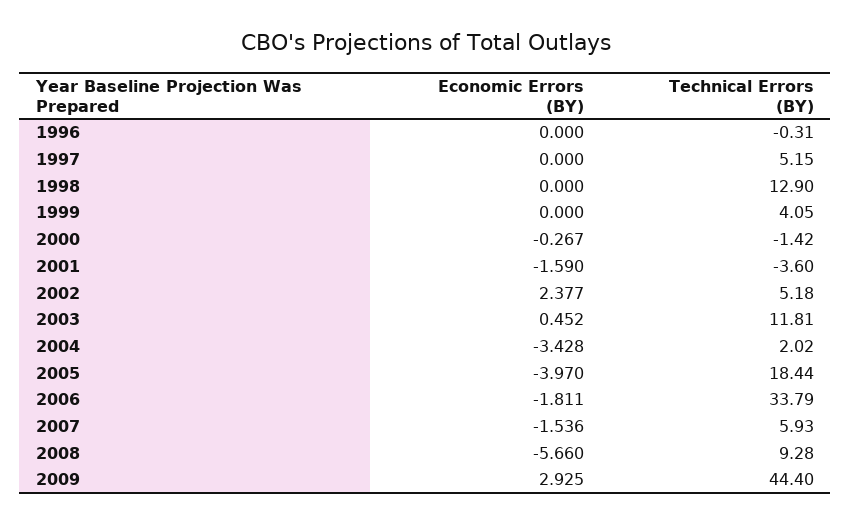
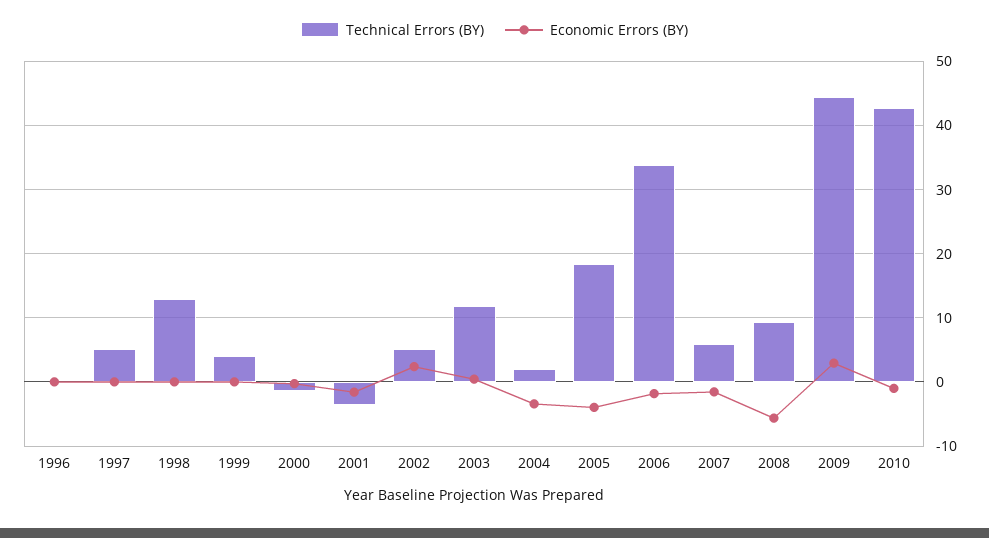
Technical Errors (BY), 2010: none -> 43
Economic Errors (BY), 2010: none -> -1

